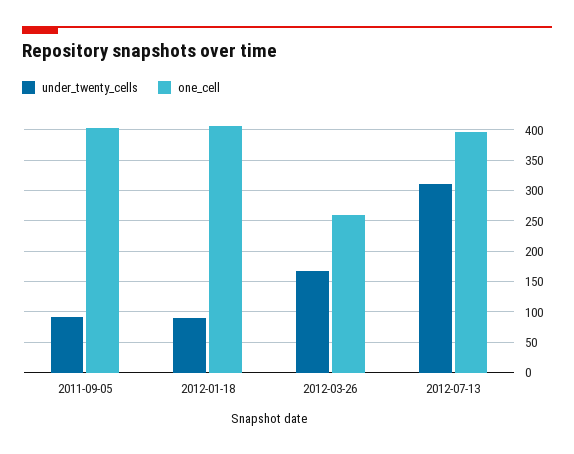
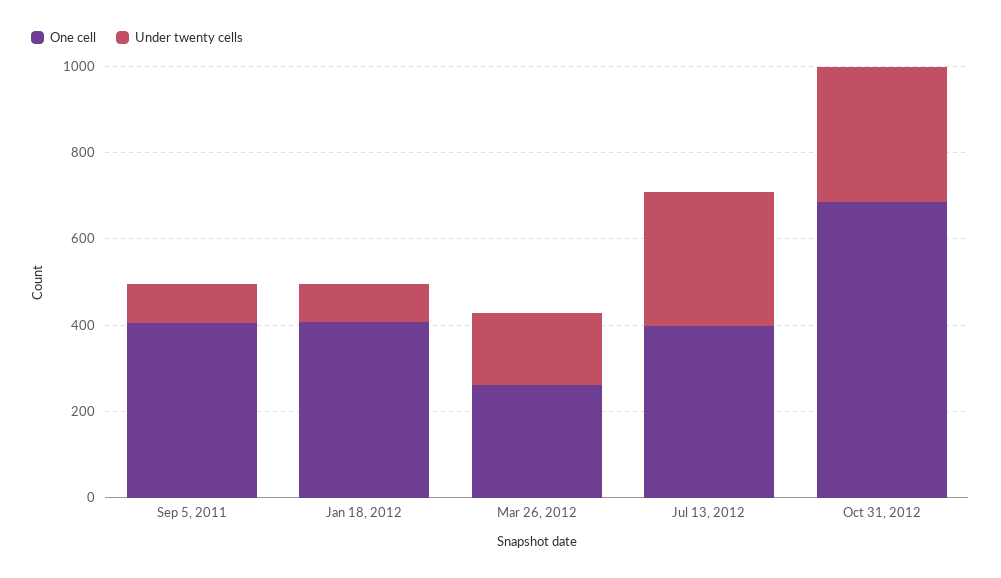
one_cell, Oct 31, 2012: none -> 700
under_twenty_cells, Oct 31, 2012: none -> 300

